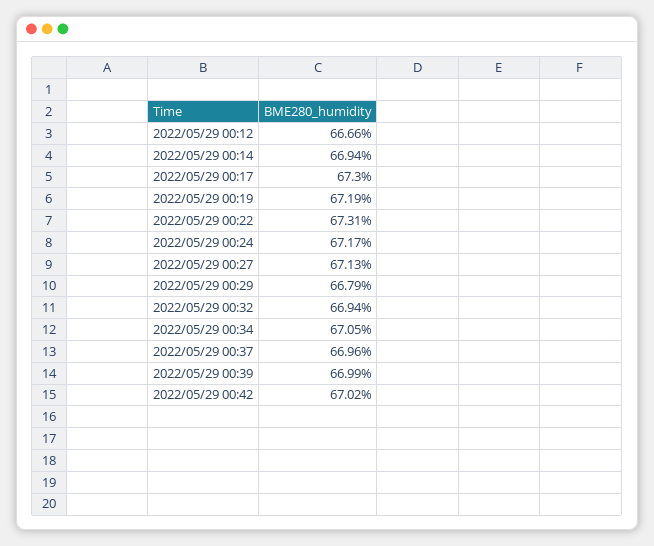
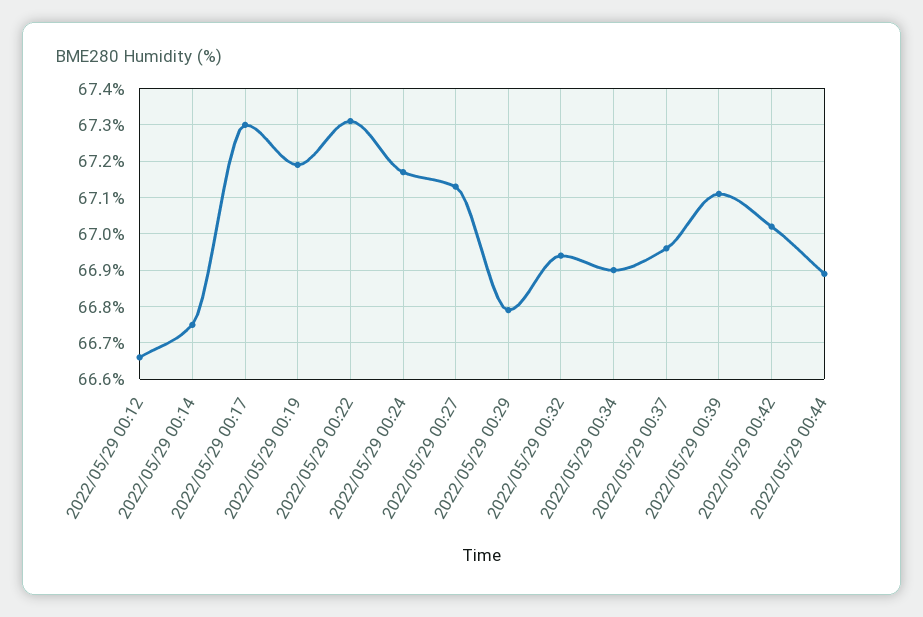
2022/05/29 00:14: 66.94 -> 66.75
2022/05/29 00:34: 67.05 -> 66.9
2022/05/29 00:39: 66.99 -> 67.1
2022/05/29 00:44: none -> 66.9

